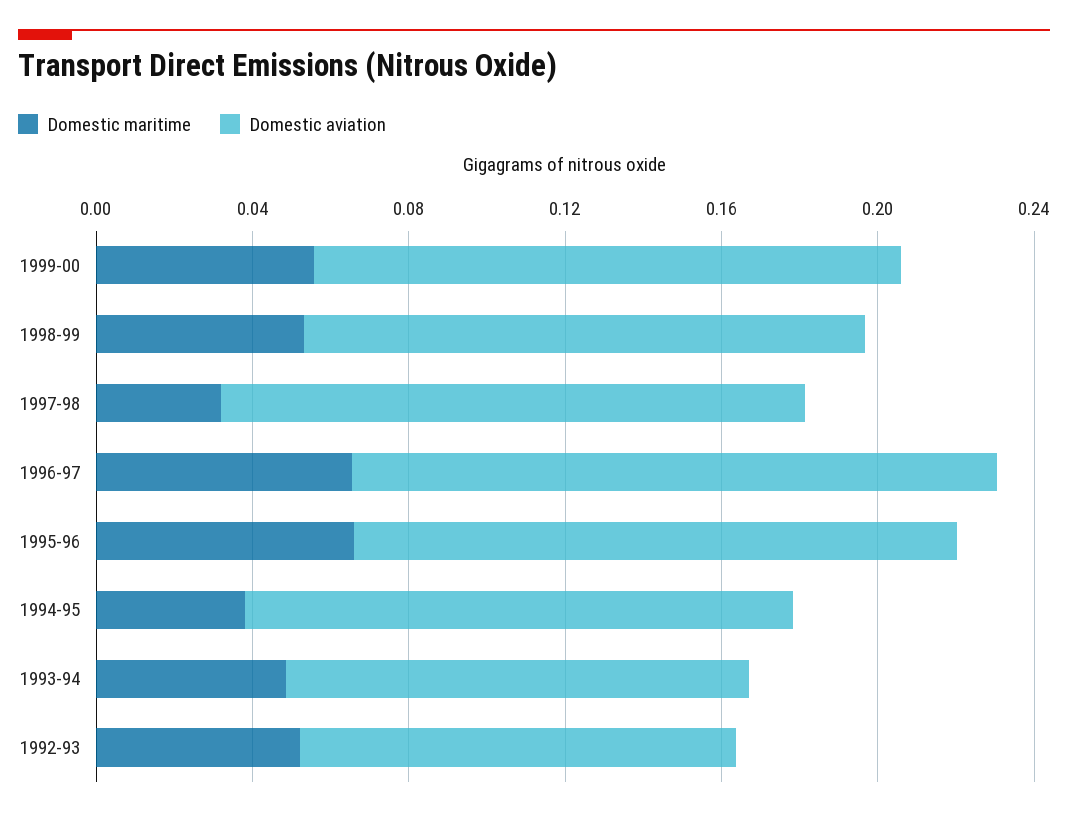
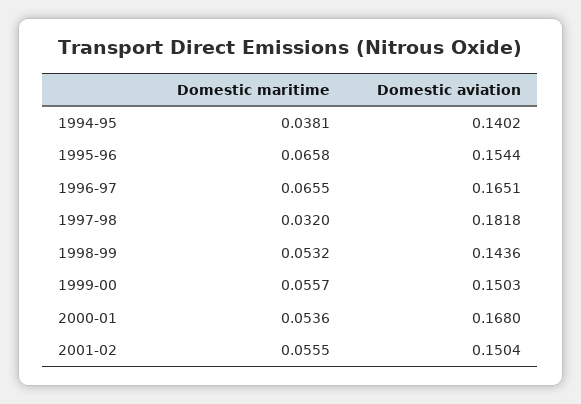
Domestic aviation, 1997-98: 0.15 -> 0.1818
Domestic maritime, 1993-94: 0.05 -> none
Domestic aviation, 1993-94: 0.12 -> none
Domestic maritime, 1992-93: 0.05 -> none
Domestic aviation, 1992-93: 0.11 -> none
Domestic maritime, 2000-01: none -> 0.0536
Domestic aviation, 2000-01: none -> 0.168
Domestic maritime, 2001-02: none -> 0.0555
Domestic aviation, 2001-02: none -> 0.1504

